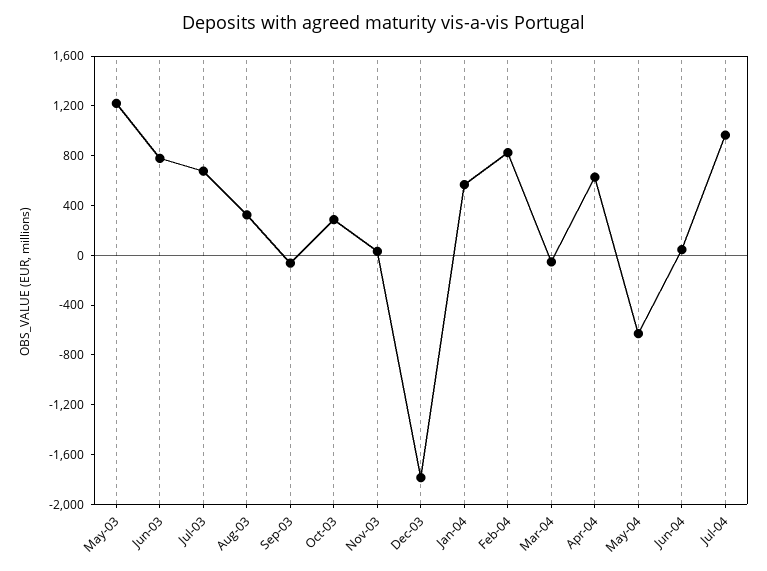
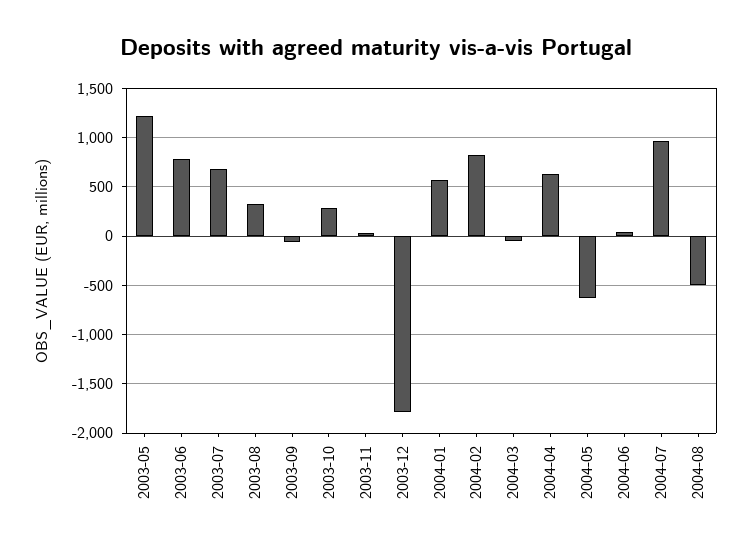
2004-08: none -> -500

